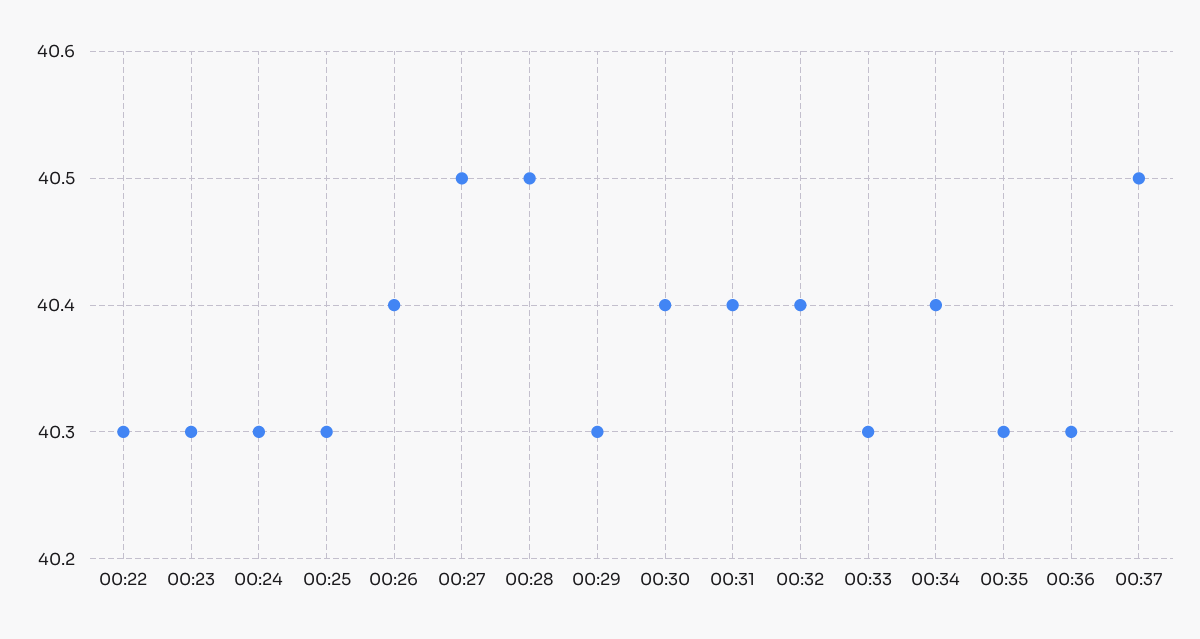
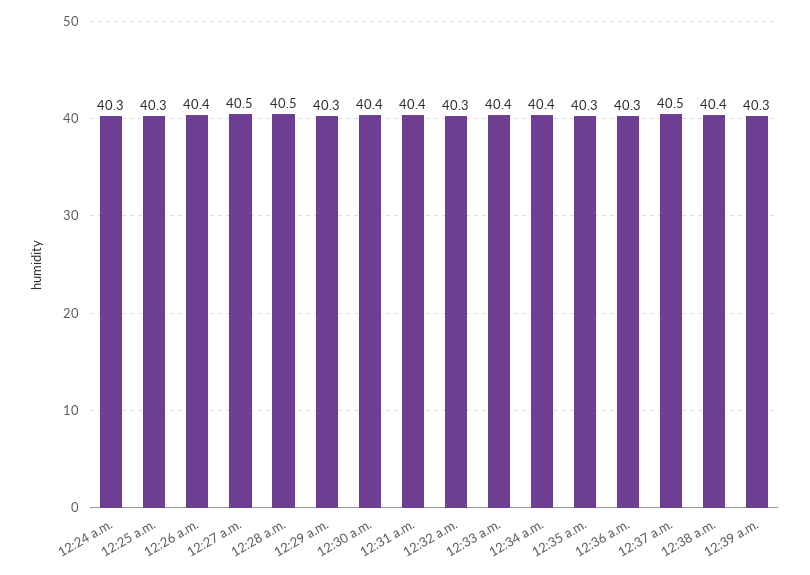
00:22: 40.3 -> none
00:23: 40.3 -> none
00:32: 40.4 -> 40.3
00:33: 40.3 -> 40.4
12:38 a.m.: none -> 40.4
12:39 a.m.: none -> 40.3

